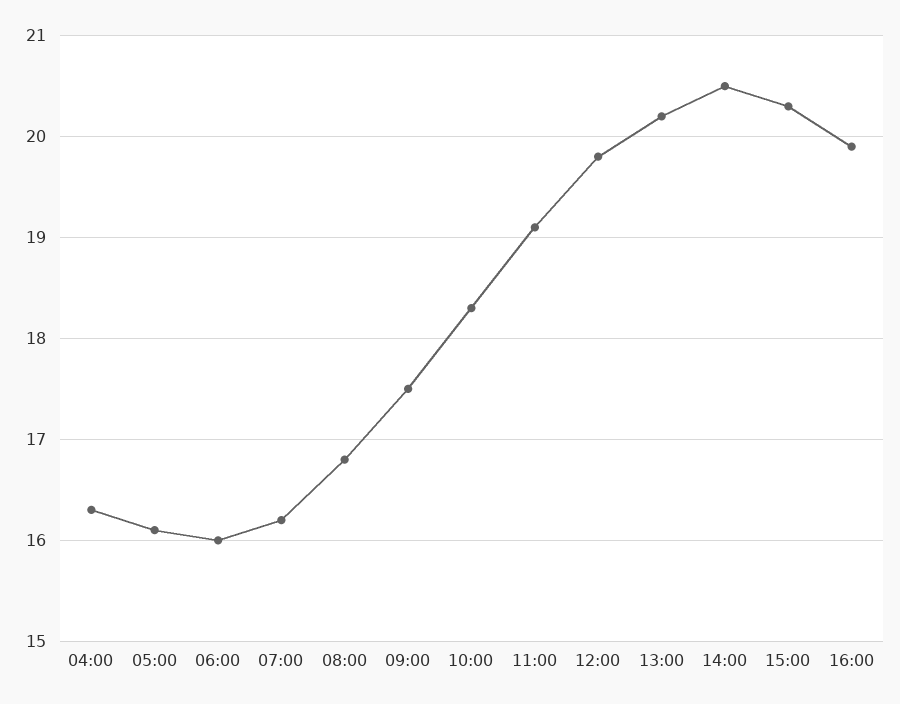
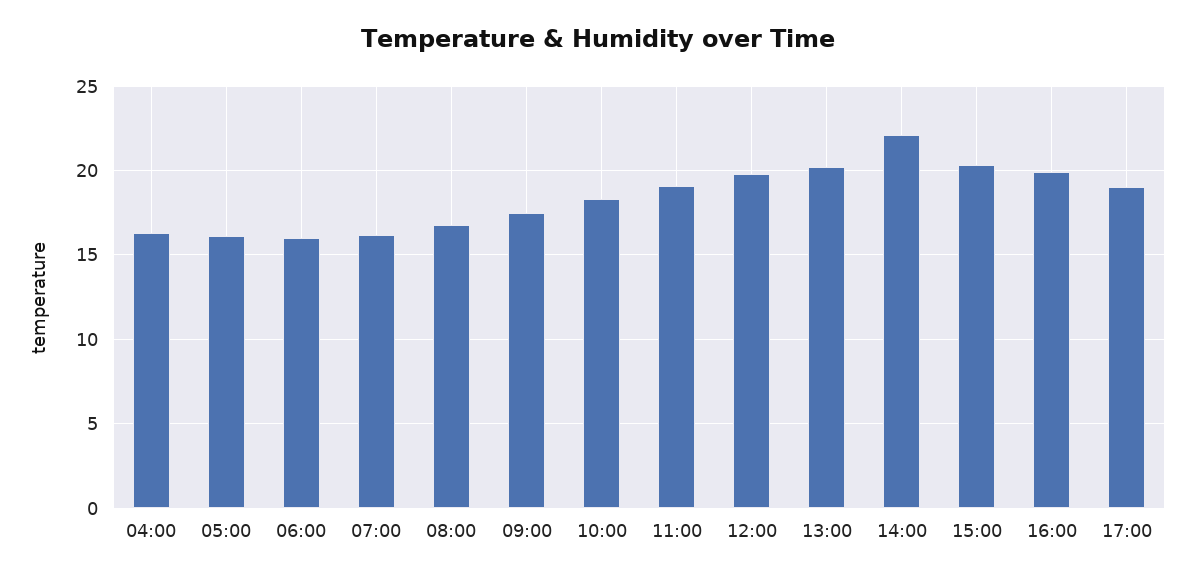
14:00: 20.5 -> 22
17:00: none -> 19

